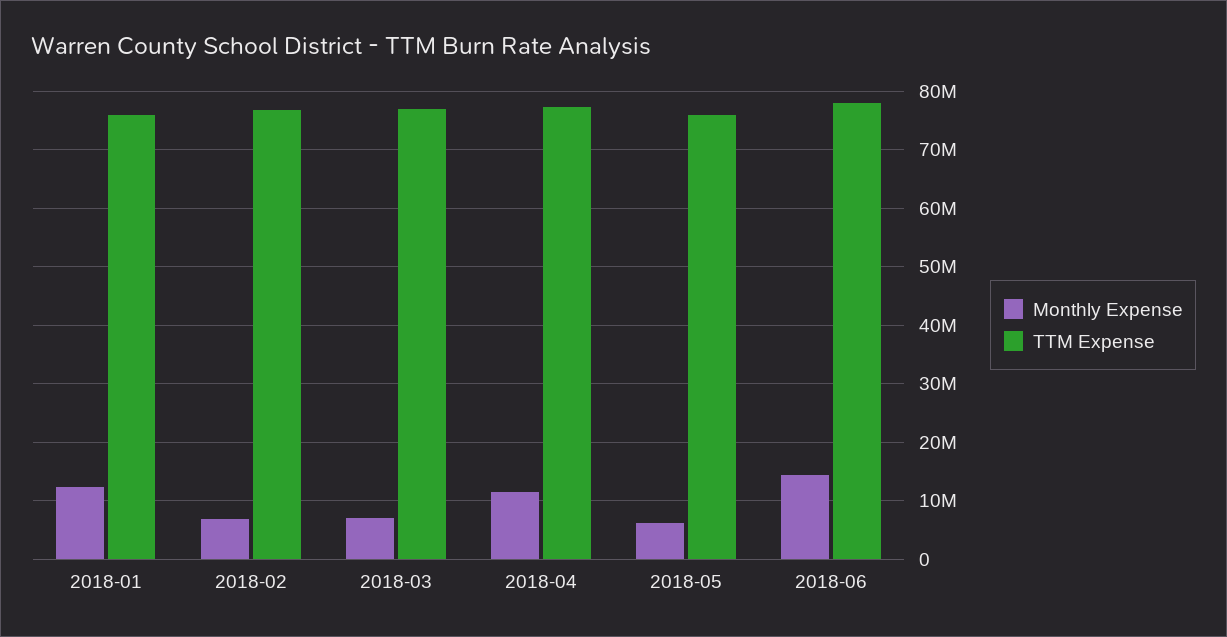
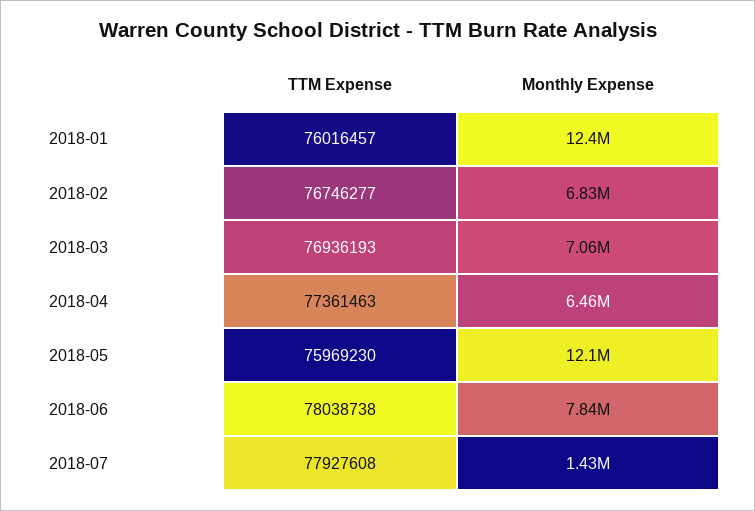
Monthly Expense, 2018-04: 12000000 -> 6460000
Monthly Expense, 2018-05: 6000000 -> 12100000
Monthly Expense, 2018-06: 14000000 -> 7840000
TTM Expense, 2018-07: none -> 77927608
Monthly Expense, 2018-07: none -> 1430000

